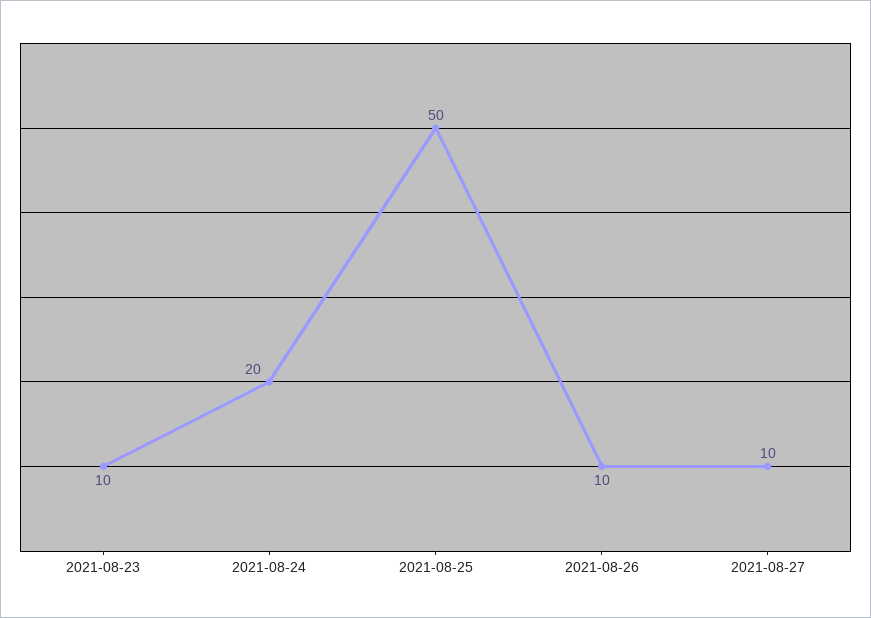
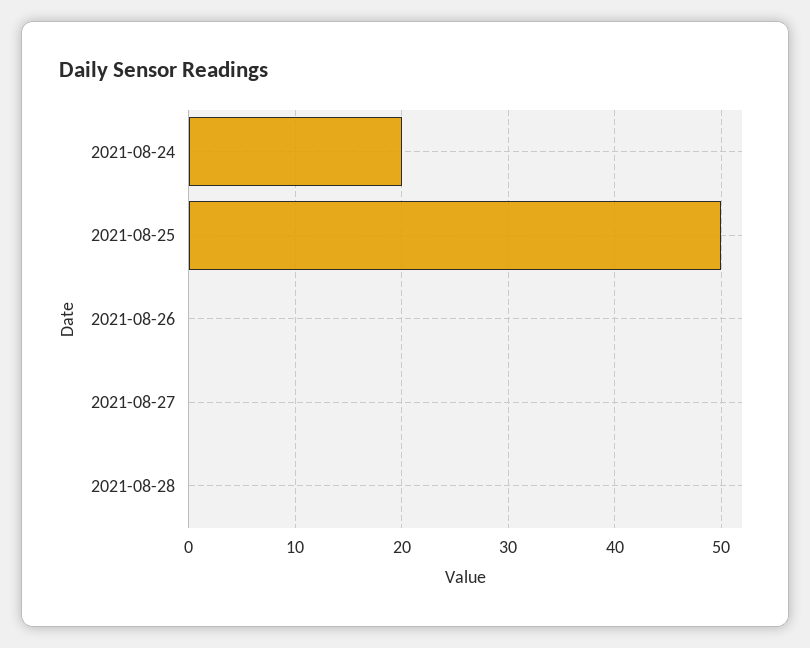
2021-08-23: 10 -> none
2021-08-26: 10 -> 0
2021-08-27: 10 -> 0
2021-08-28: none -> 0

